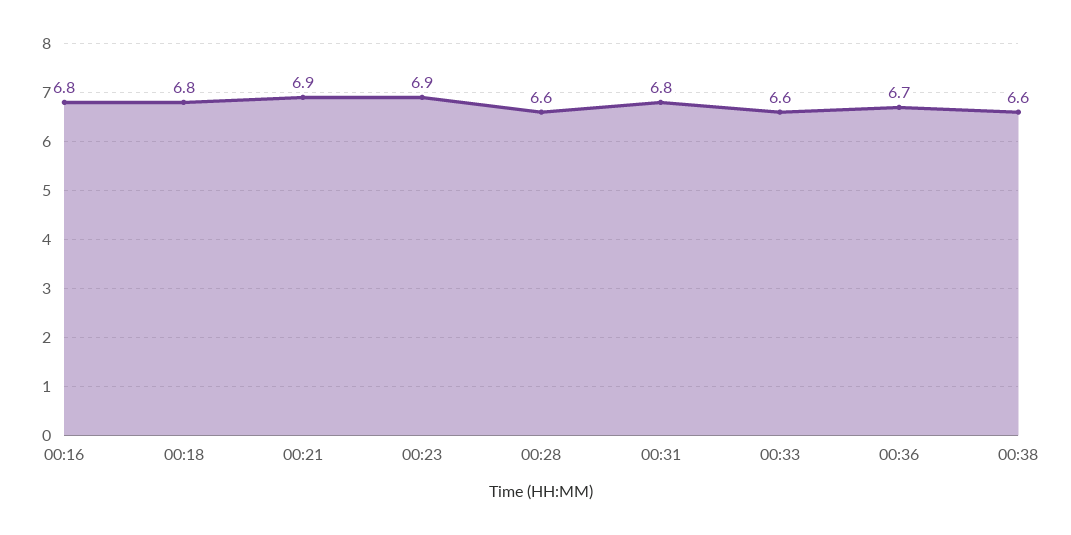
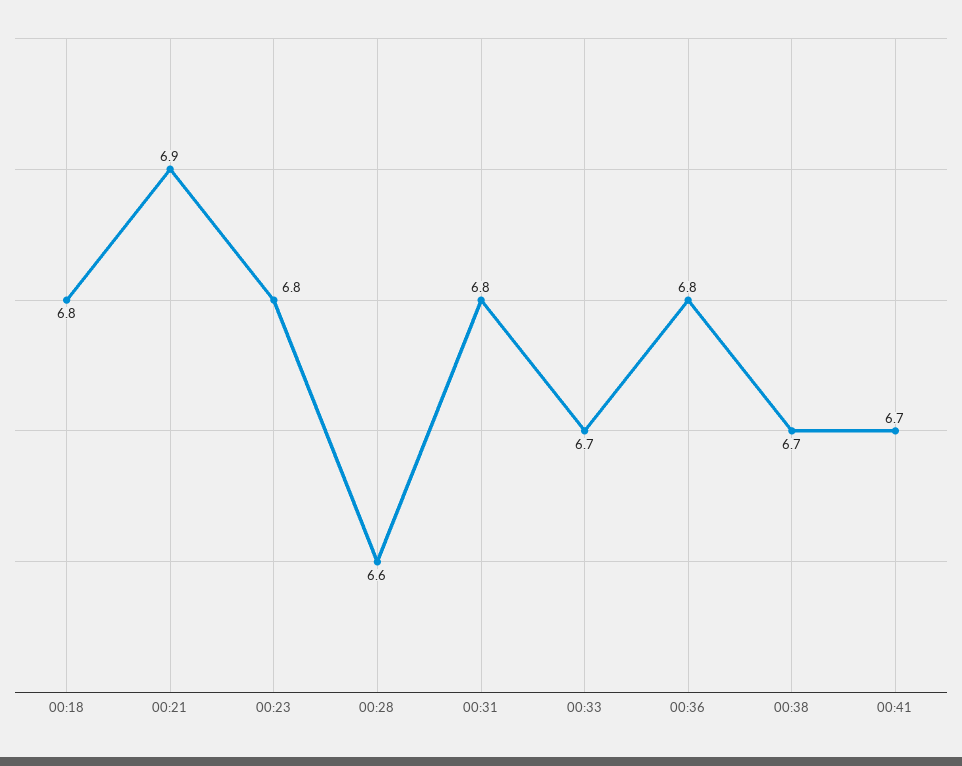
00:16: 6.8 -> none
00:23: 6.9 -> 6.8
00:33: 6.6 -> 6.7
00:36: 6.7 -> 6.8
00:38: 6.6 -> 6.7
00:41: none -> 6.7

